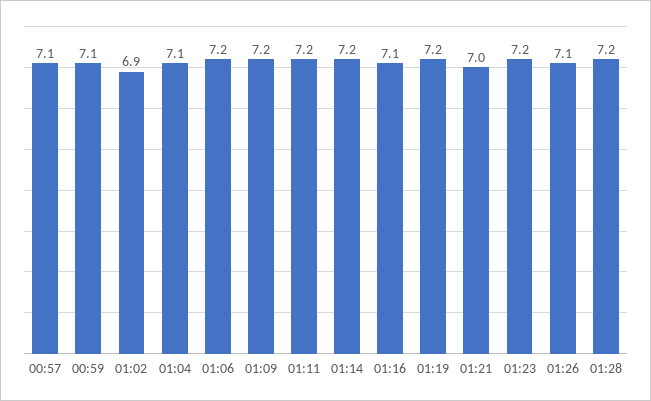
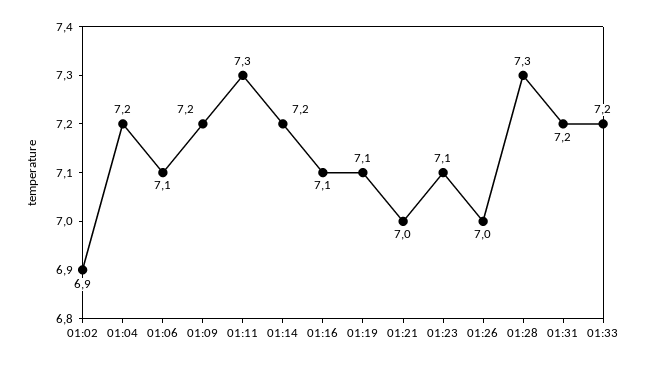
00:57: 7.1 -> none
00:59: 7.1 -> none
01:04: 7.1 -> 7.2
01:06: 7.2 -> 7.1
01:11: 7.2 -> 7.3
01:19: 7.2 -> 7.1
01:23: 7.2 -> 7.1
01:26: 7.1 -> 7
01:28: 7.2 -> 7.3
01:31: none -> 7.2
01:33: none -> 7.2

